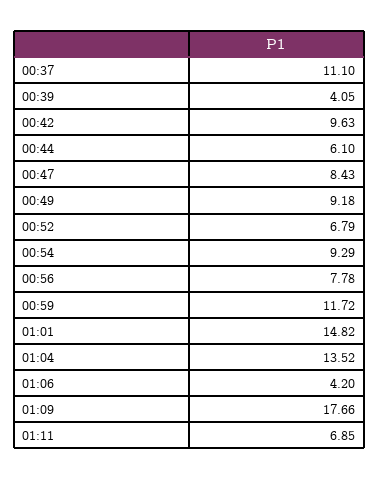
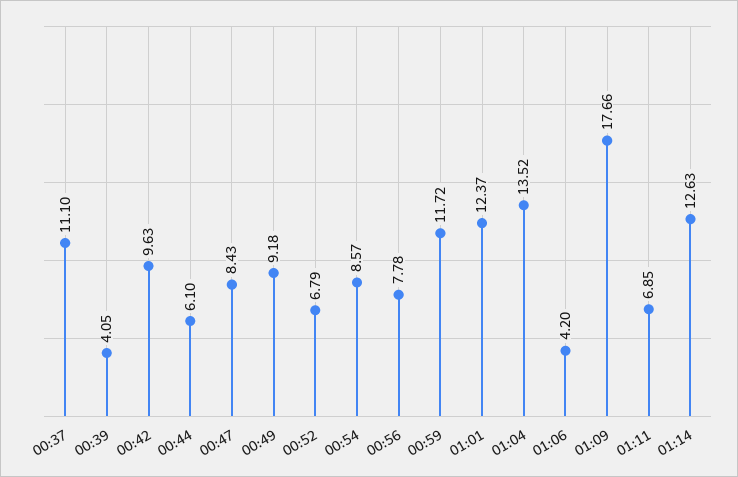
00:54: 9.29 -> 8.57
01:01: 14.82 -> 12.37
01:14: none -> 12.63

